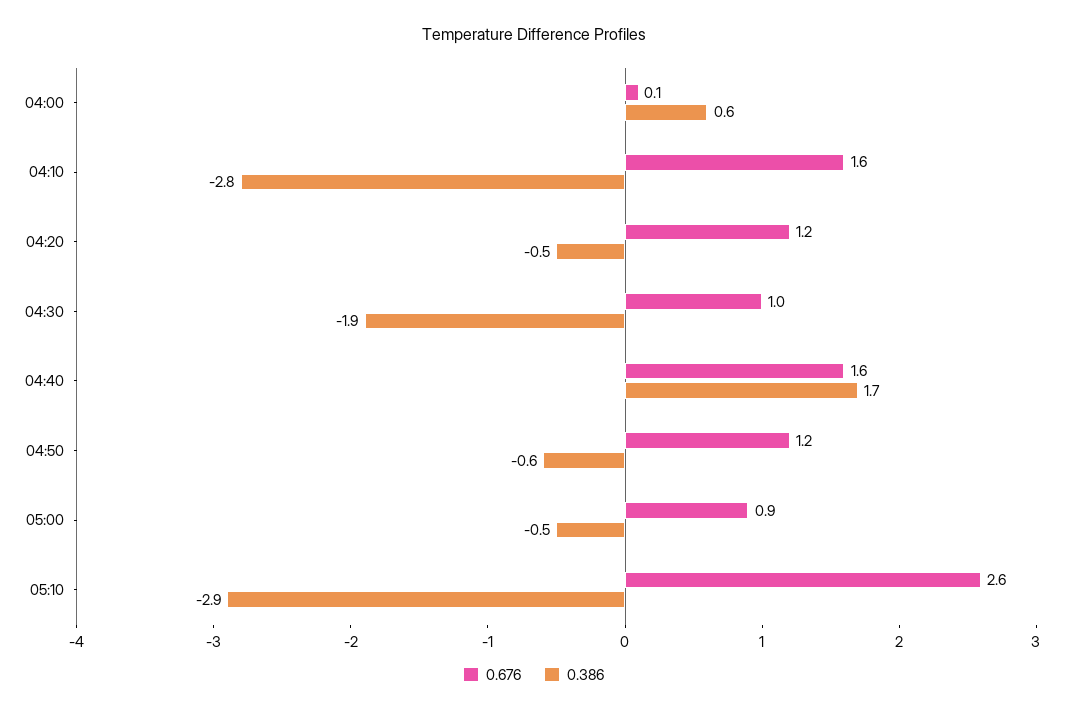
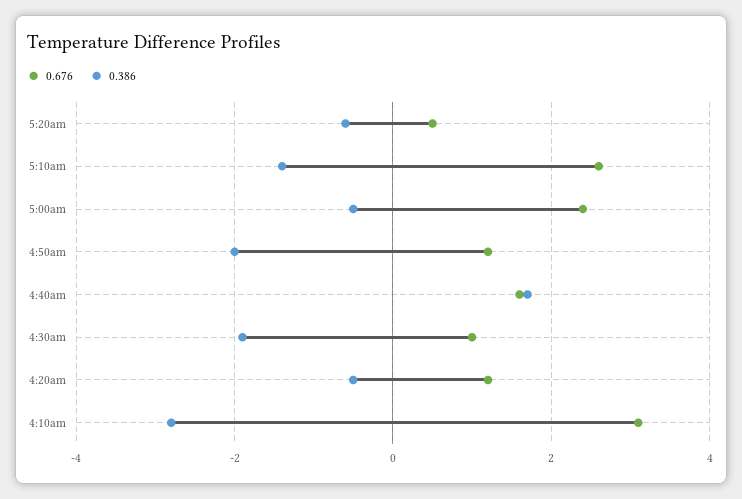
0.676, 04:00: 0.1 -> none
0.386, 04:00: 0.6 -> none
0.676, 04:10: 1.6 -> 3
0.386, 04:50: -0.6 -> -2
0.676, 05:00: 0.9 -> 2.5
0.386, 05:10: -2.9 -> -1.5
0.676, 5:20am: none -> 0.5
0.386, 5:20am: none -> -0.5

